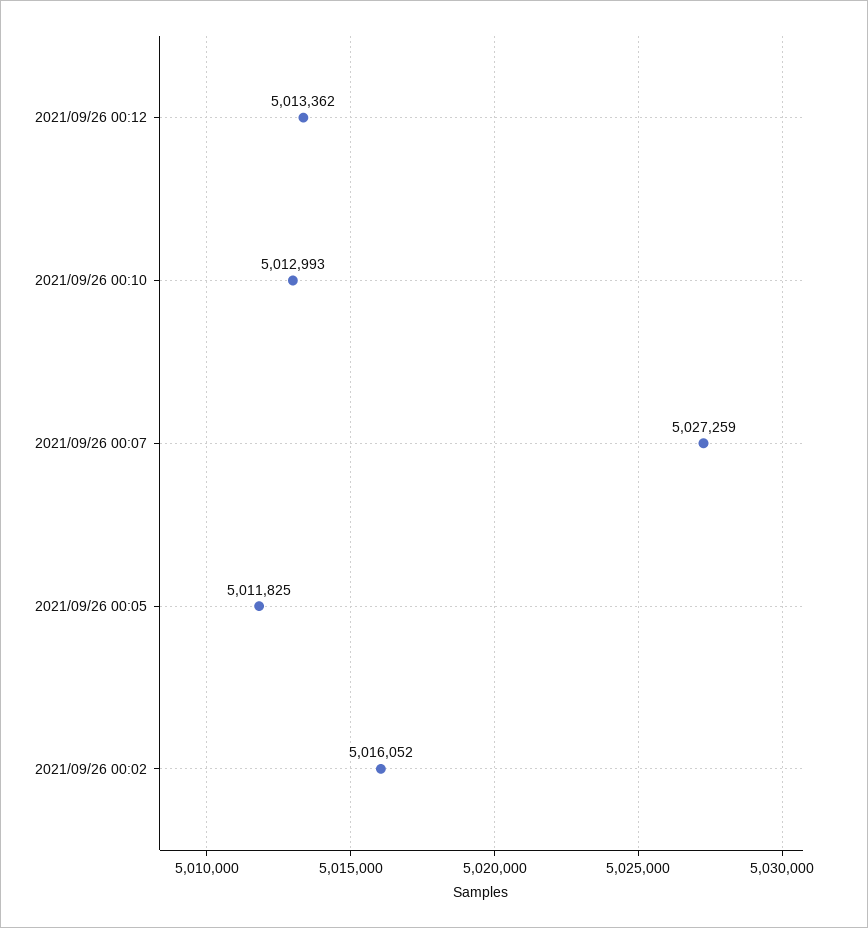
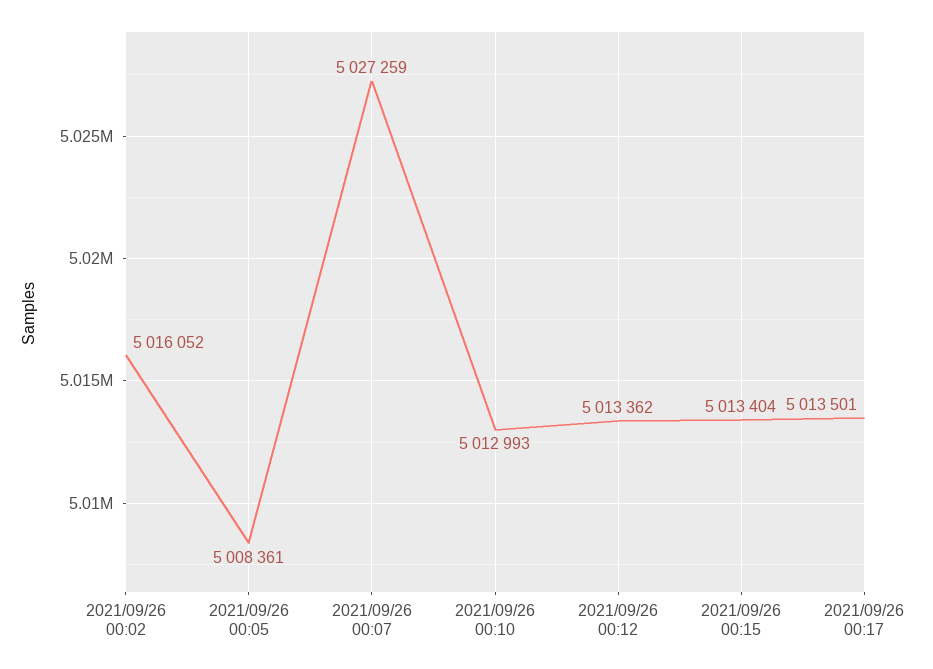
2021/09/26 00:05: 5011825 -> 5008361
2021/09/26 00:15: none -> 5013404
2021/09/26 00:17: none -> 5013501

